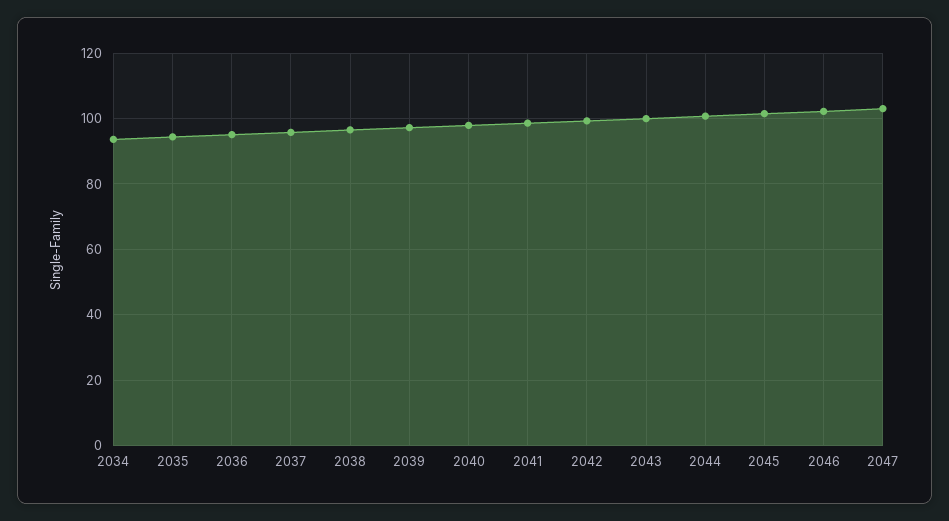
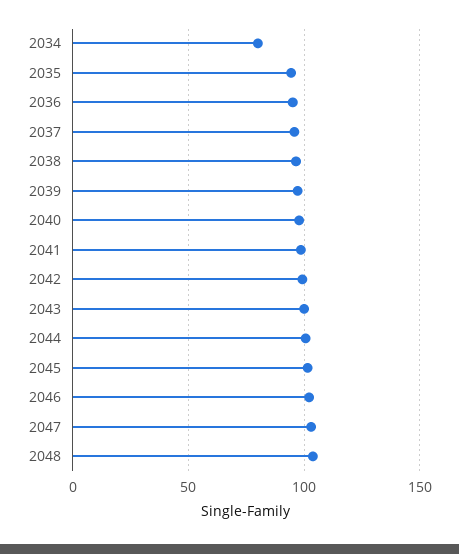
2034: 94 -> 80
2048: none -> 105

